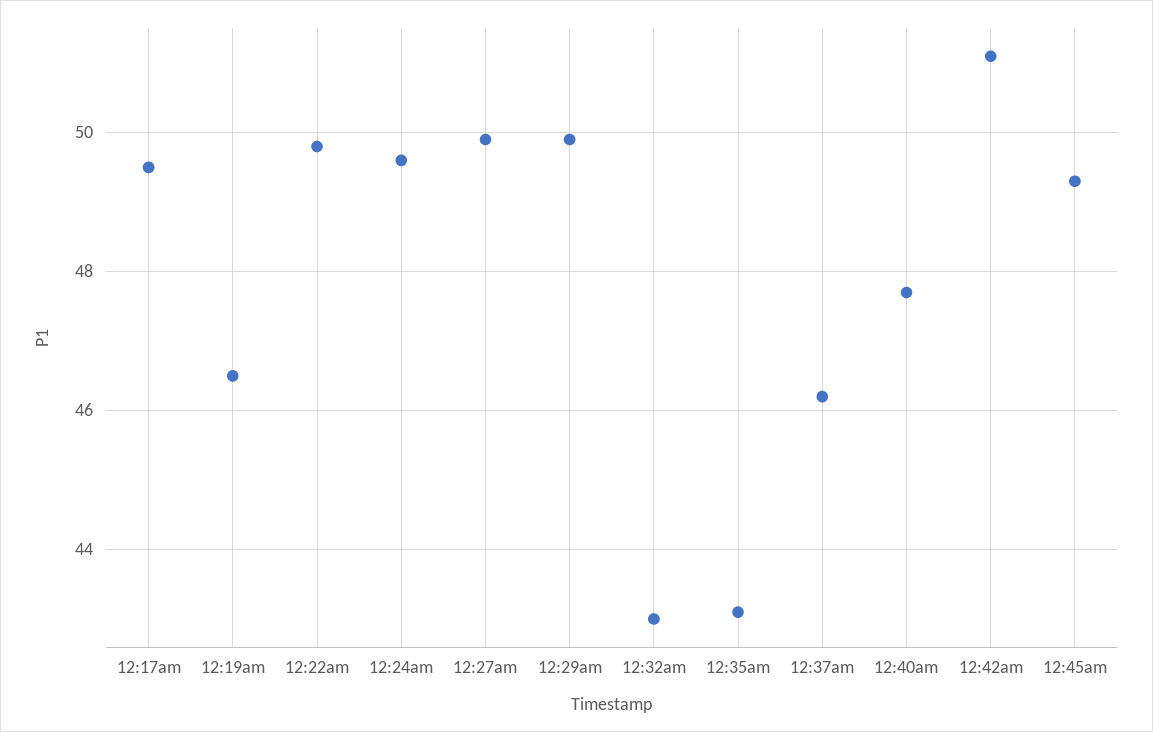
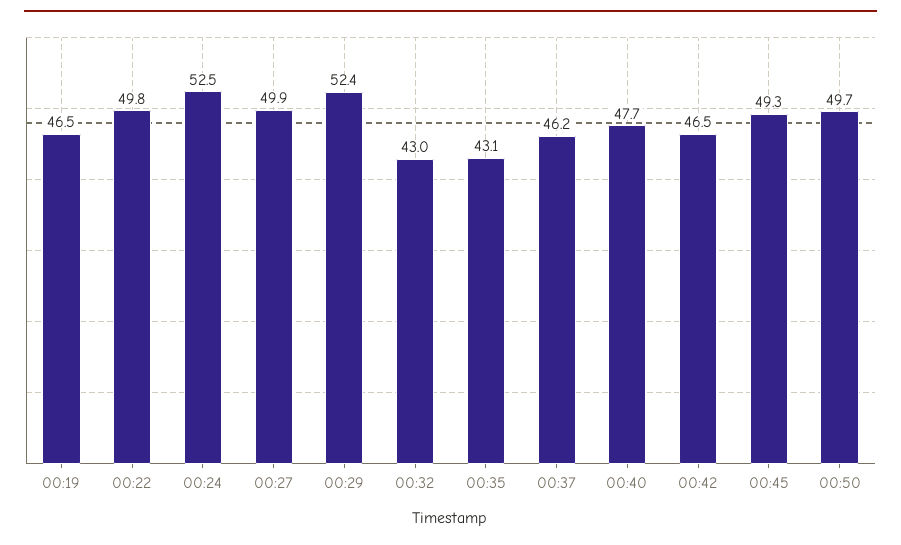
12:17am: 49.5 -> none
12:24am: 49.5 -> 52.5
12:29am: 50 -> 52.4
12:42am: 51 -> 46.5
00:50: none -> 49.7

